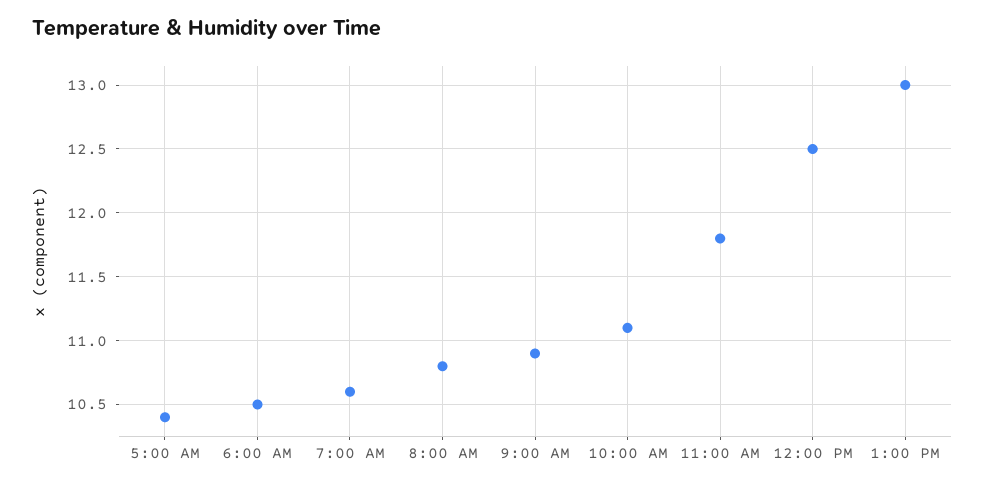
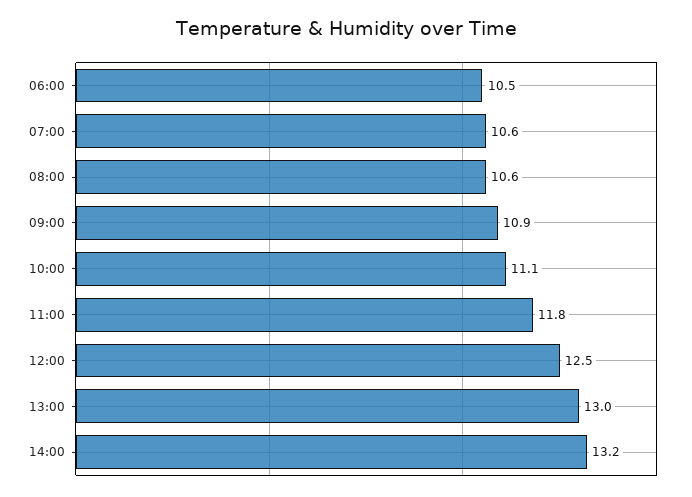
5:00 AM: 10.4 -> none
8:00 AM: 10.8 -> 10.6
14:00: none -> 13.2

